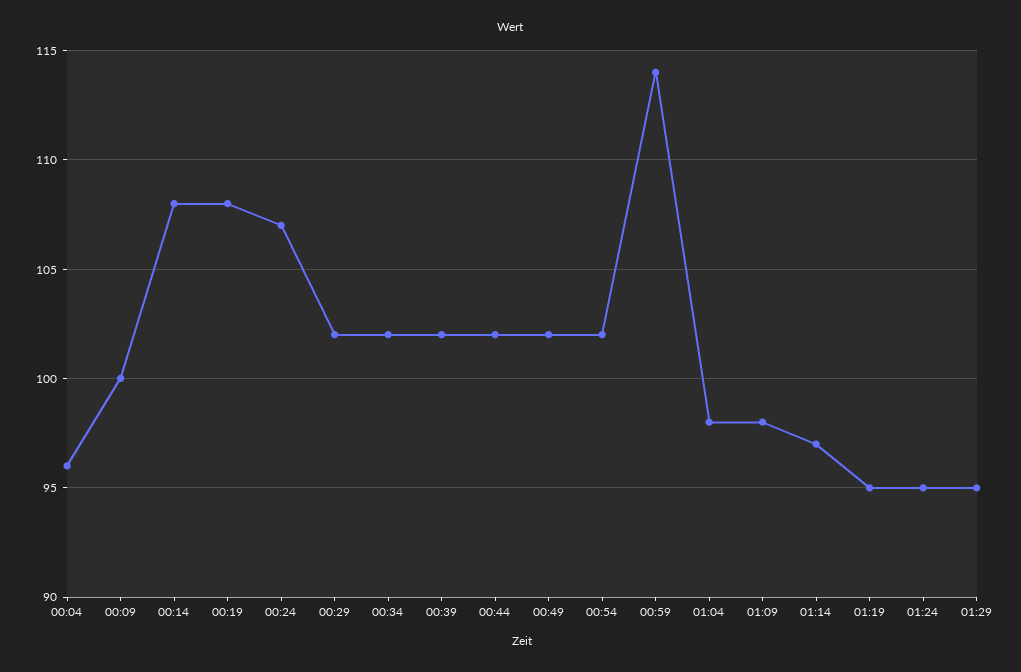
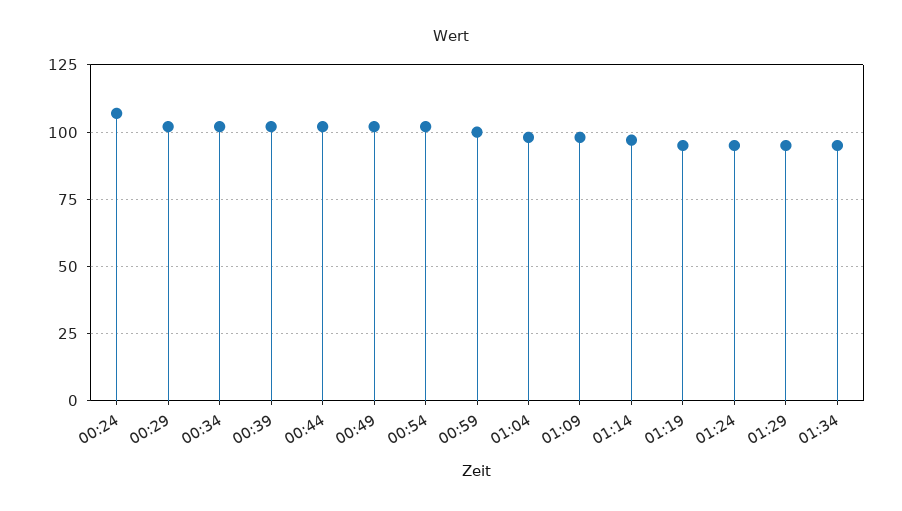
00:04: 96 -> none
00:09: 100 -> none
00:14: 108 -> none
00:19: 108 -> none
00:59: 114 -> 100
01:34: none -> 95

